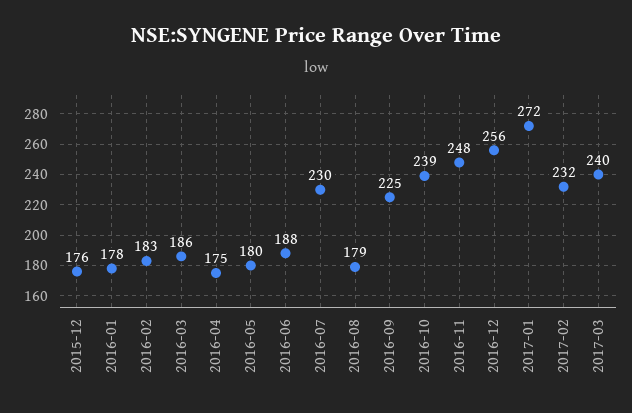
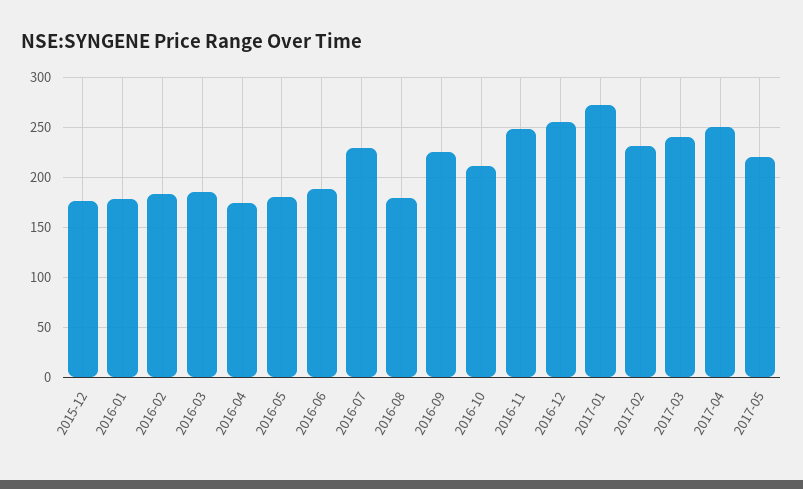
2016-10: 239 -> 210
2017-04: none -> 250
2017-05: none -> 220

